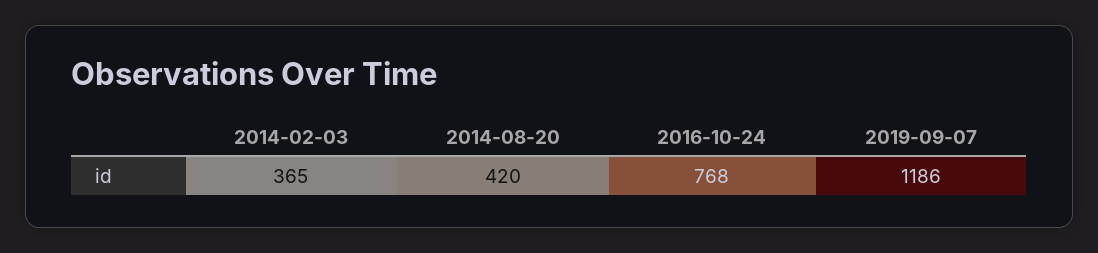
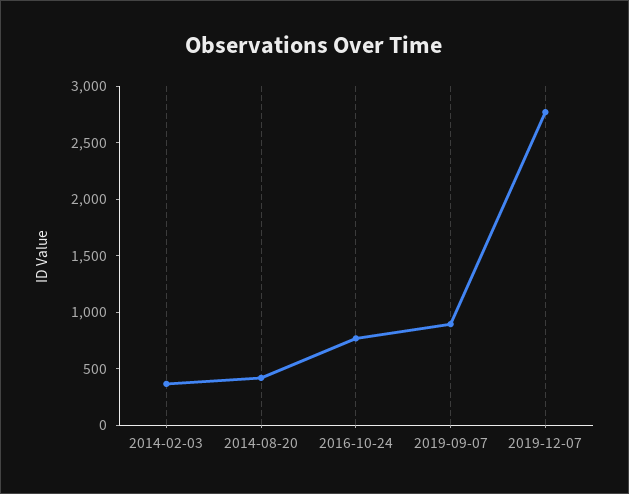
2019-09-07: 1186 -> 900
2019-12-07: none -> 2800

